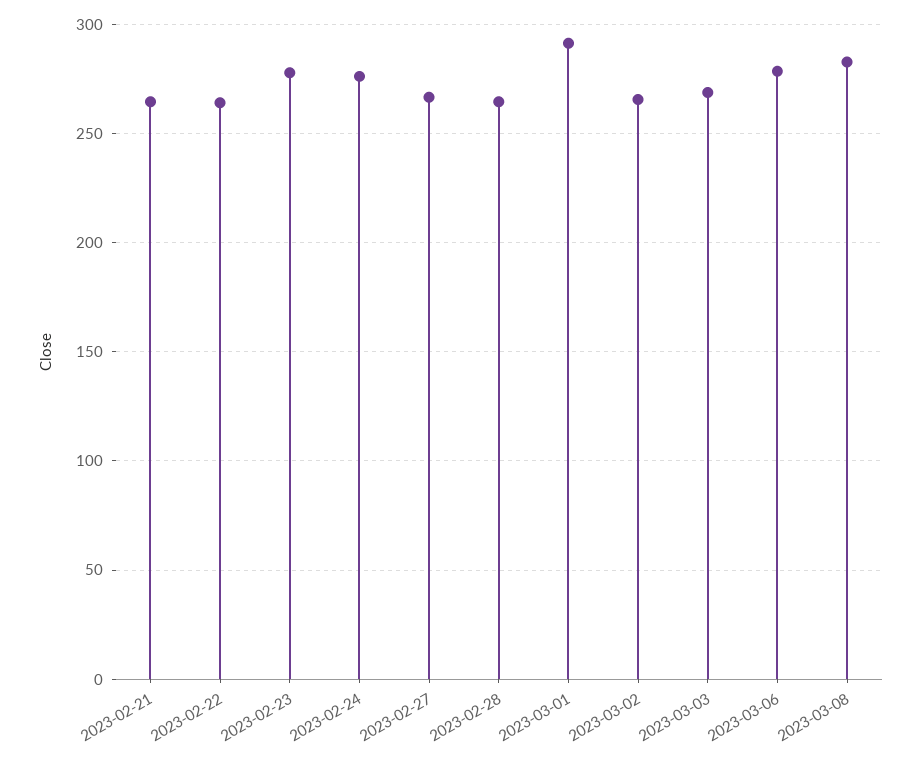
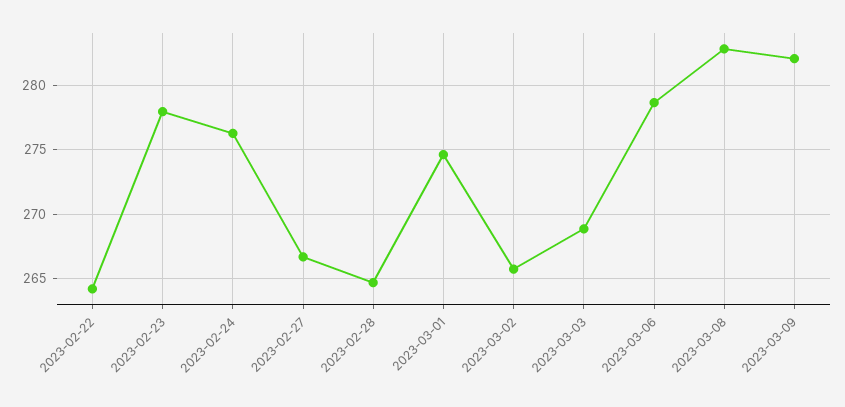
2023-02-21: 265 -> none
2023-03-01: 290 -> 274.5
2023-03-09: none -> 282

